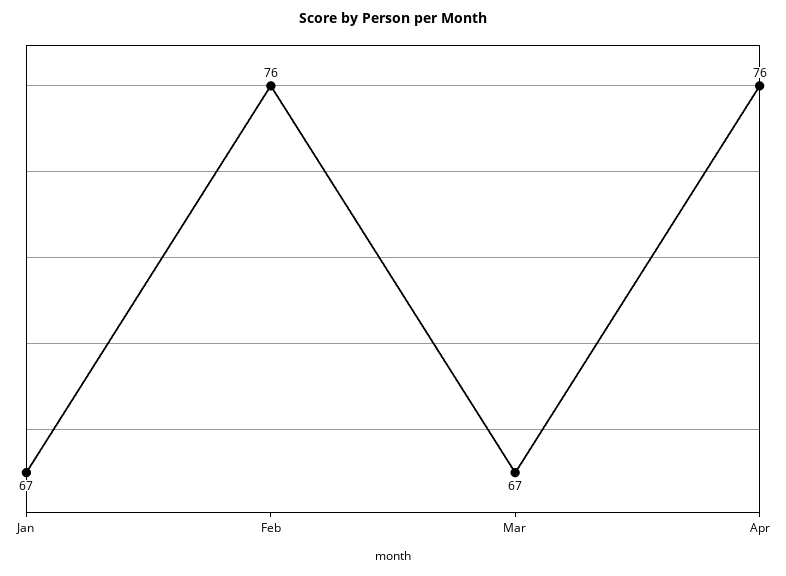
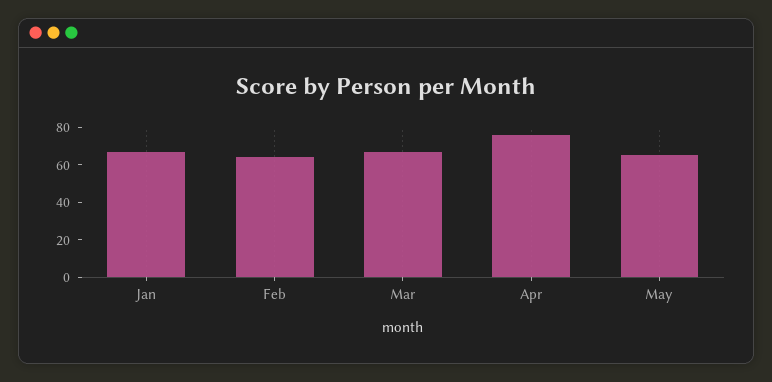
Feb: 76 -> 65
May: none -> 65

